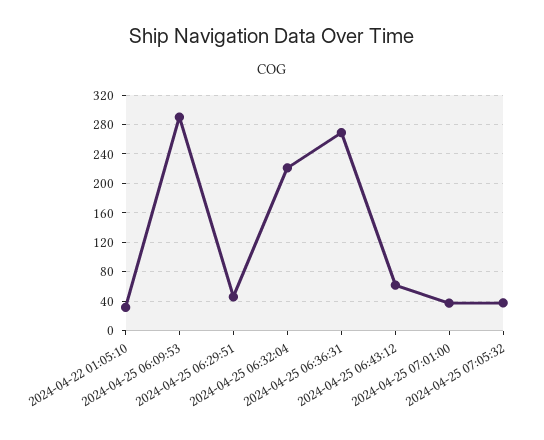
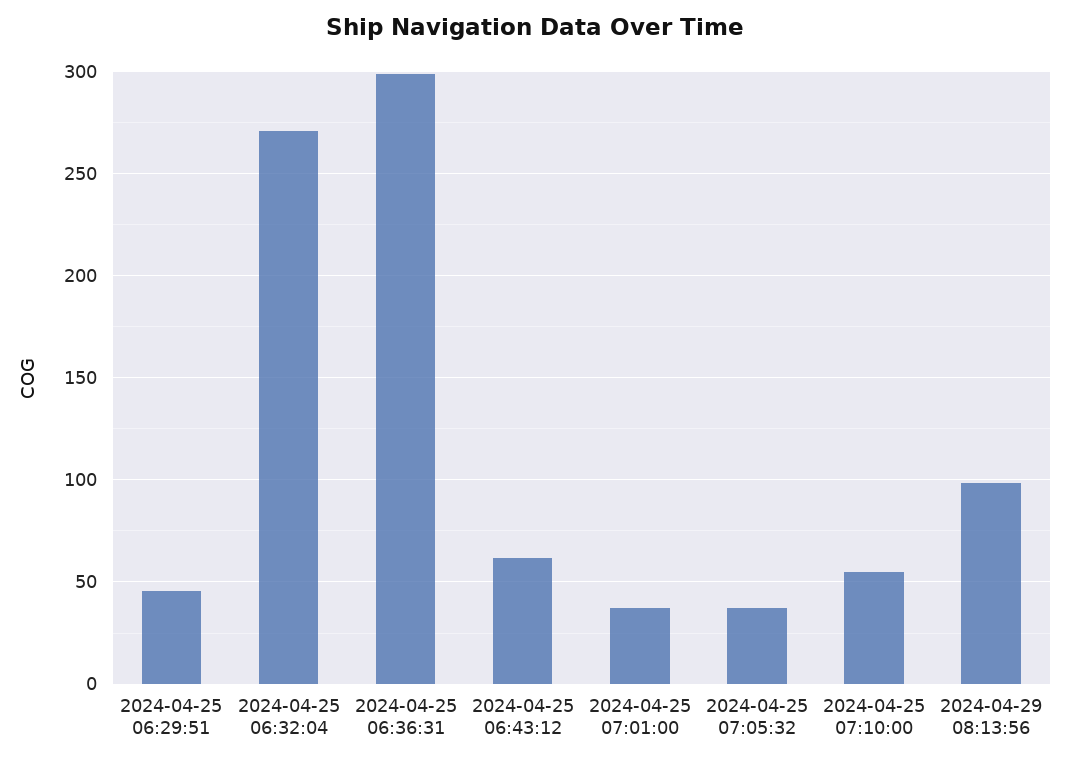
2024-04-22 01:05:10: 30 -> none
2024-04-25 06:09:53: 290 -> none
2024-04-25 06:32:04: 220 -> 270
2024-04-25 06:36:31: 270 -> 300
2024-04-25 07:10:00: none -> 55
2024-04-29 08:13:56: none -> 100

